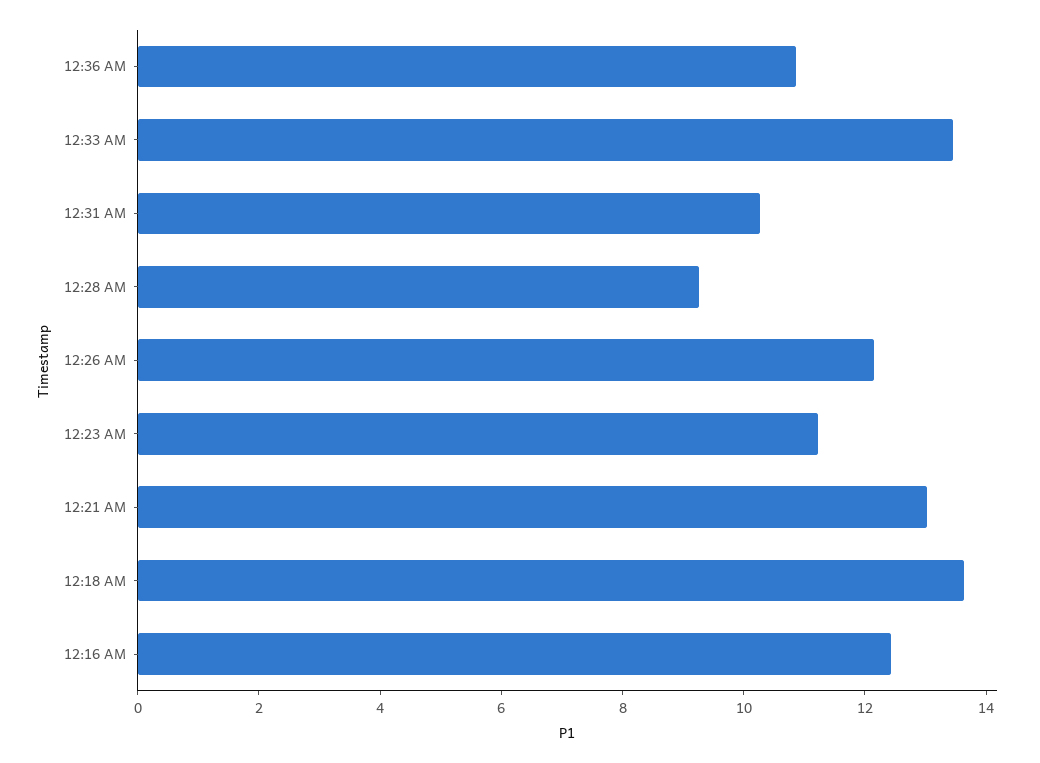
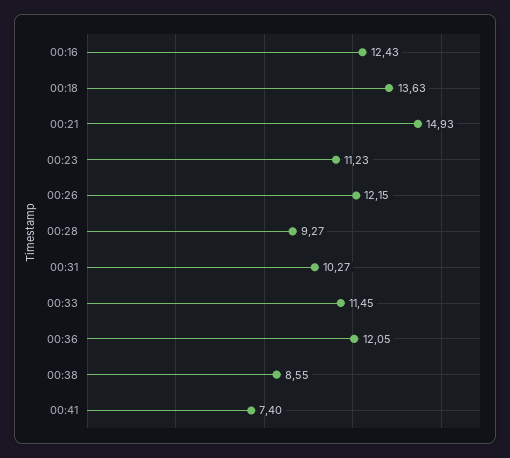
12:36 AM: 11 -> 12.05
12:33 AM: 13.5 -> 11.45
12:21 AM: 13 -> 14.93
00:38: none -> 8.55
00:41: none -> 7.4

